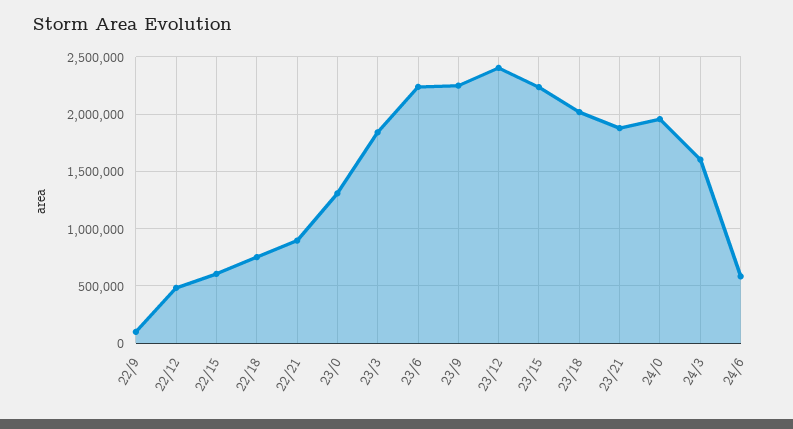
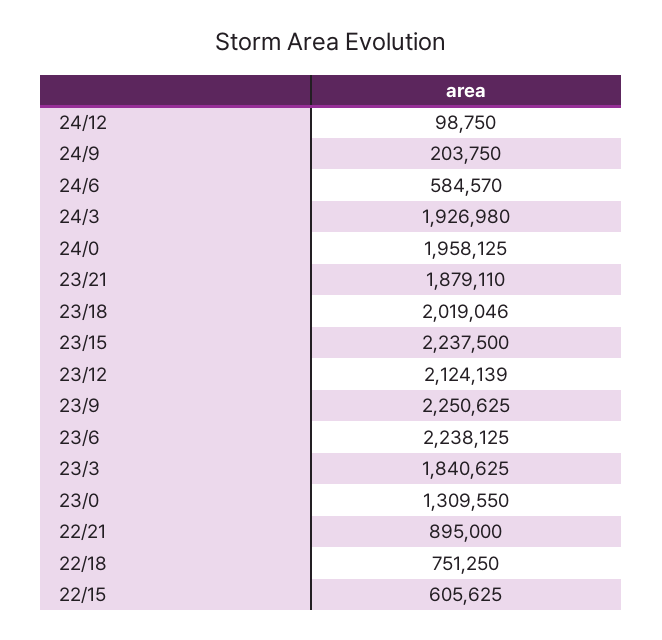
22/9: 100000 -> none
22/12: 500000 -> none
23/12: 2400000 -> 2124139
24/3: 1600000 -> 1926980
24/12: none -> 98750
24/9: none -> 203750

